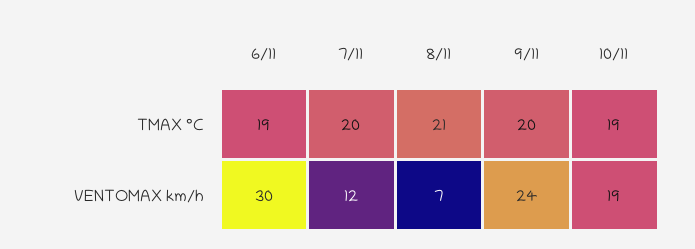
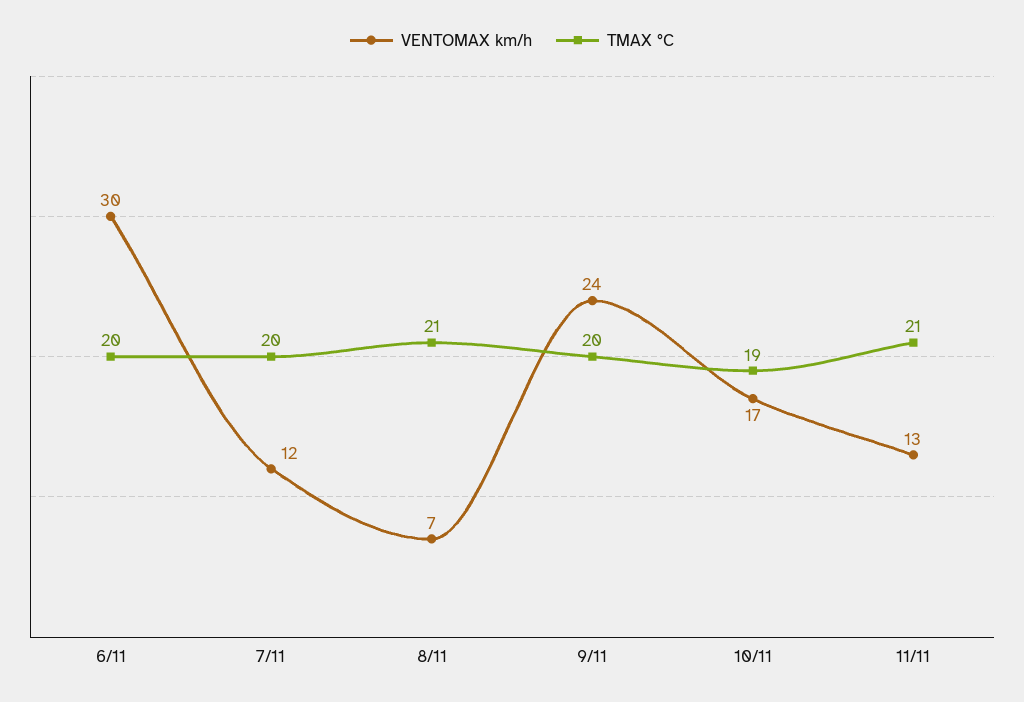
TMAX °C, 6/11: 19 -> 20
VENTOMAX km/h, 10/11: 19 -> 17
VENTOMAX km/h, 11/11: none -> 13
TMAX °C, 11/11: none -> 21

